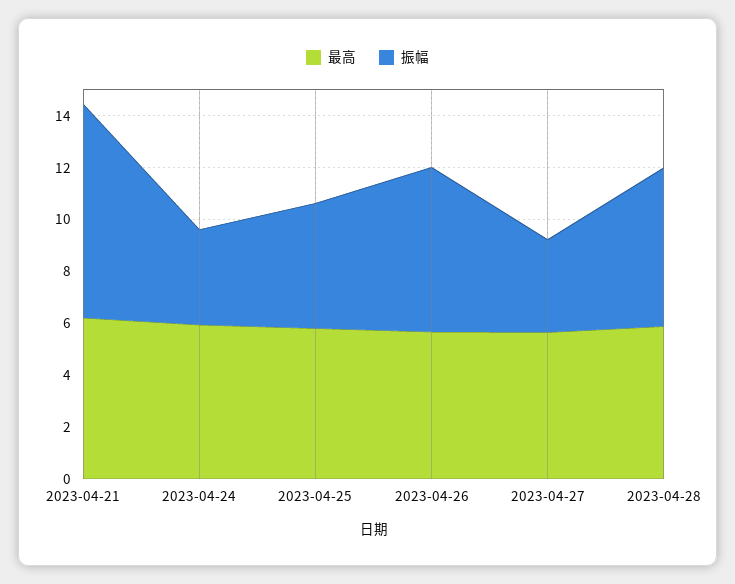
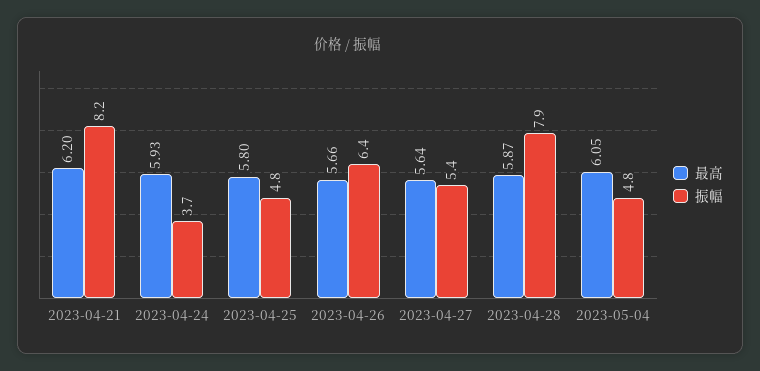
振幅, 2023-04-27: 3.5 -> 5.4
振幅, 2023-04-28: 6 -> 7.9
最高, 2023-05-04: none -> 6.05
振幅, 2023-05-04: none -> 4.8

